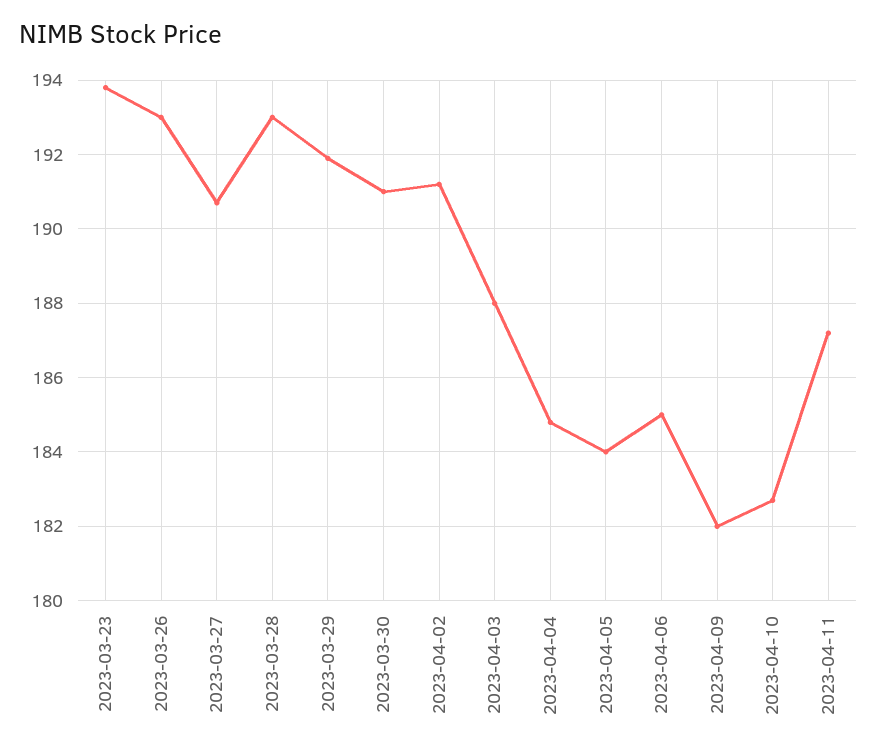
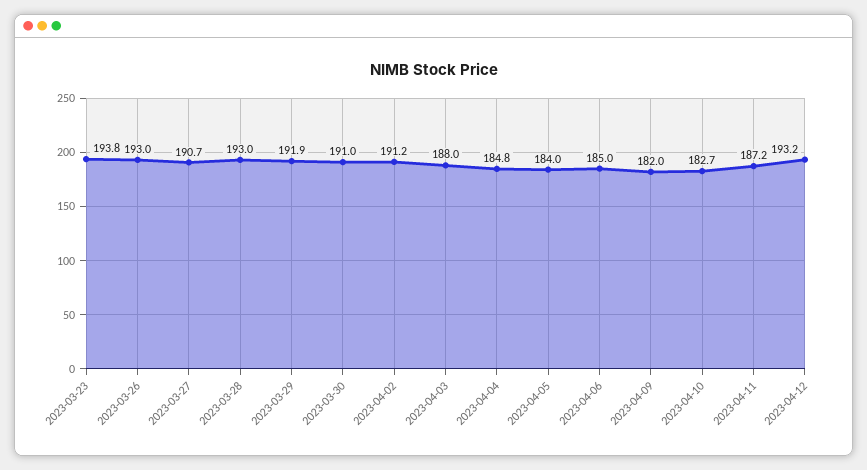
2023-04-12: none -> 193.2

